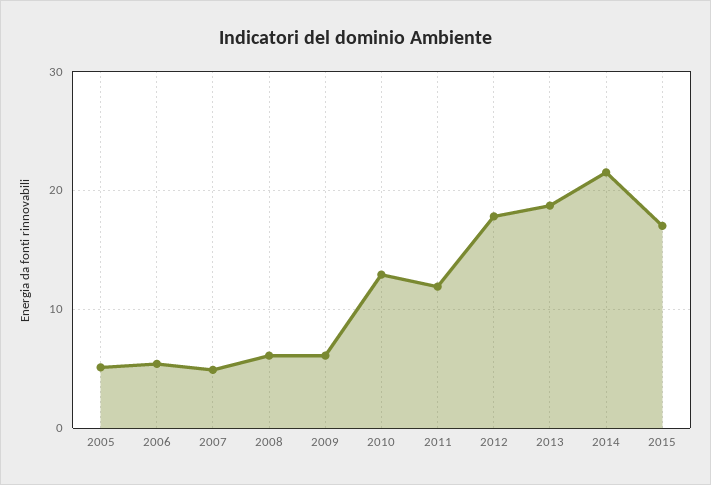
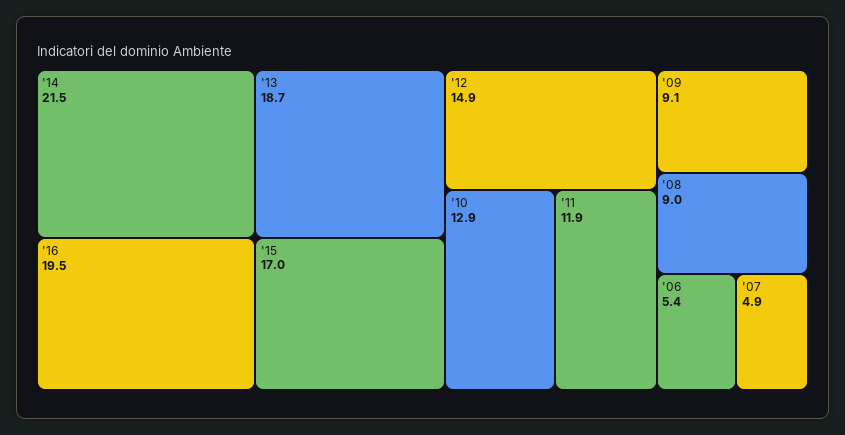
2005: 5 -> none
2008: 6 -> 9
2009: 6 -> 9.1
2012: 18 -> 14.9
'16: none -> 19.5

